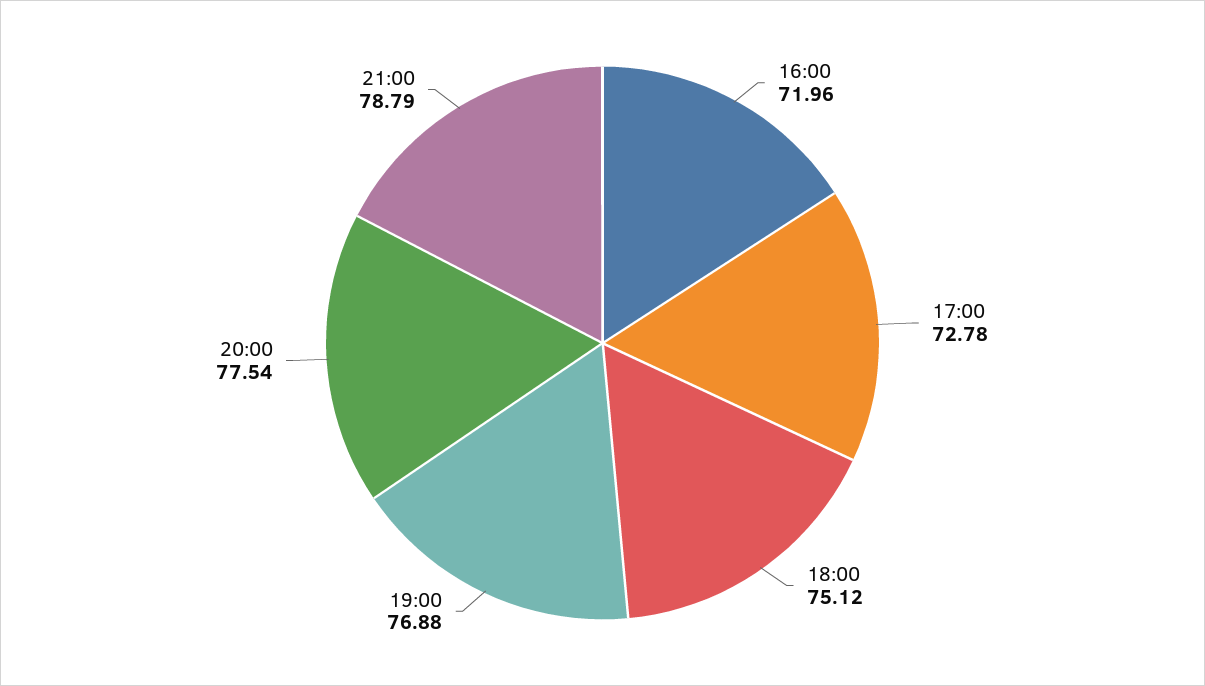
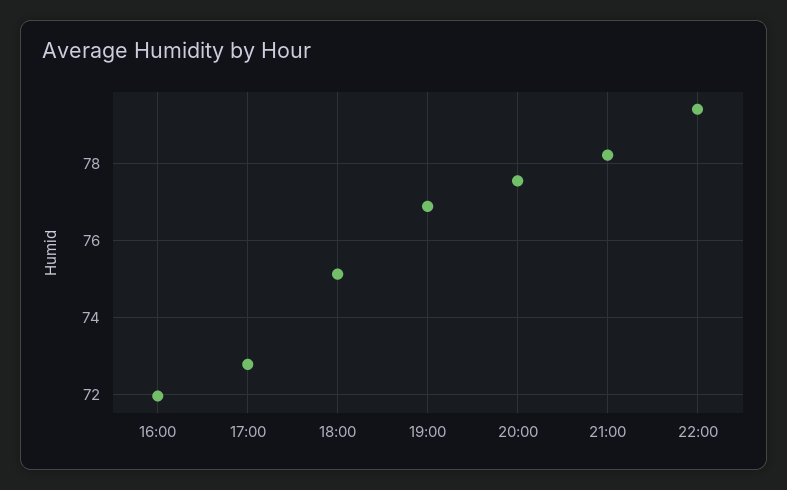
21:00: 78.79 -> 78.2
22:00: none -> 79.4

